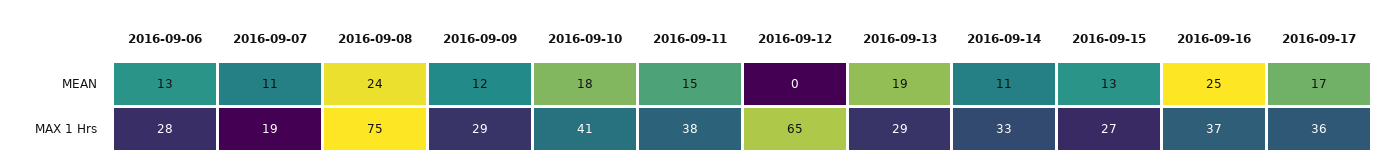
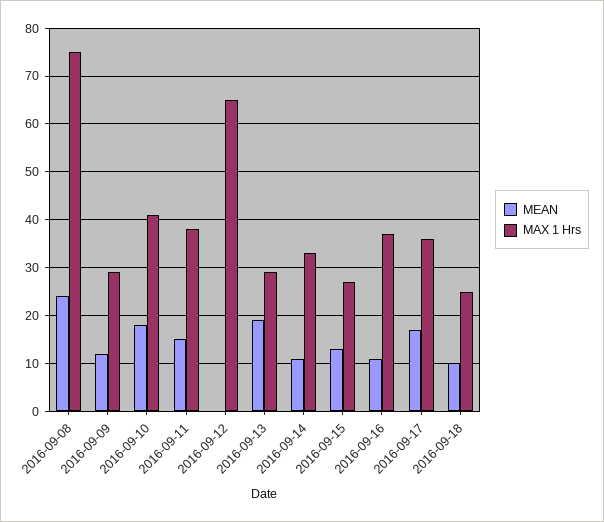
MEAN, 2016-09-06: 13 -> none
MEAN, 2016-09-07: 11 -> none
MEAN, 2016-09-16: 25 -> 10
MAX 1 Hrs, 2016-09-06: 28 -> none
MAX 1 Hrs, 2016-09-07: 19 -> none
MEAN, 2016-09-18: none -> 10
MAX 1 Hrs, 2016-09-18: none -> 25

